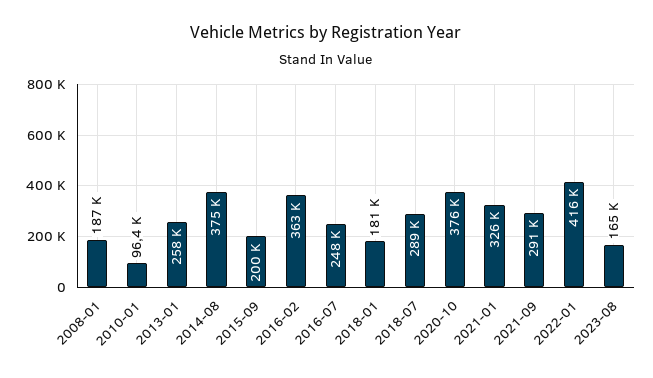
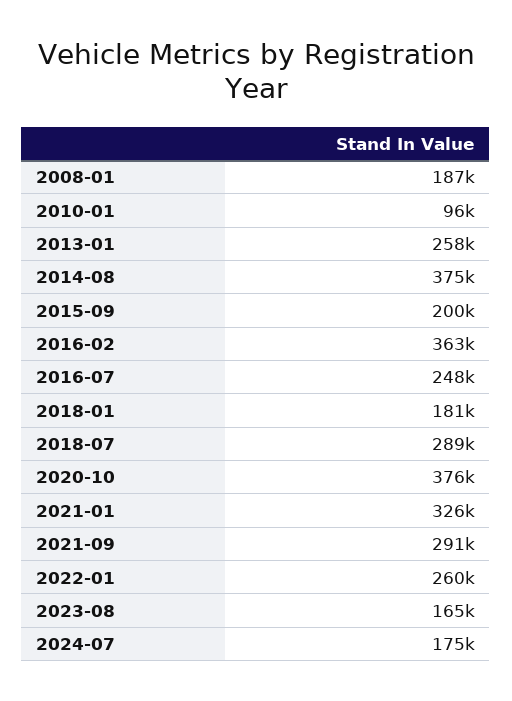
2022-01: 416000 -> 260000
2024-07: none -> 175000

